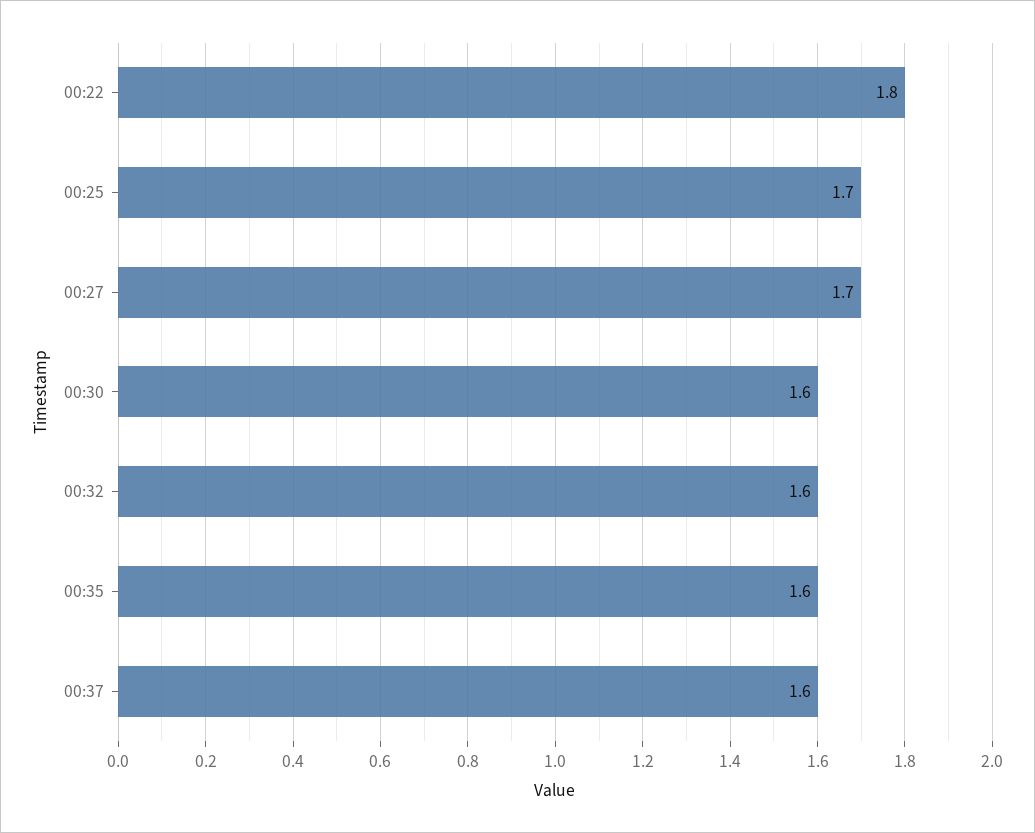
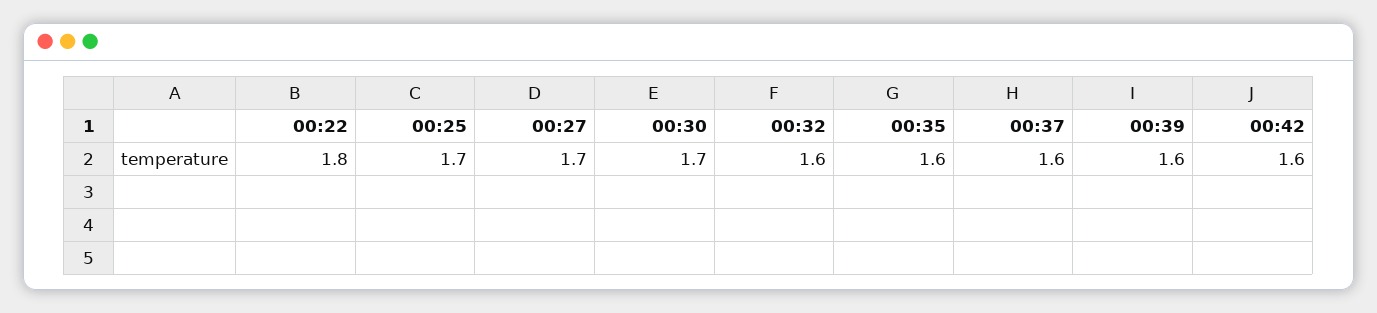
00:30: 1.6 -> 1.7
00:39: none -> 1.6
00:42: none -> 1.6

